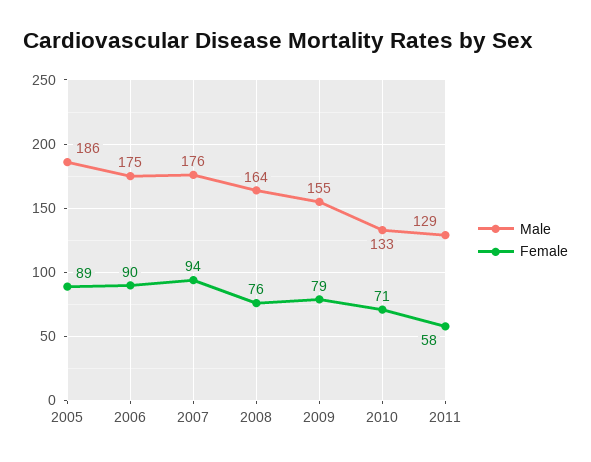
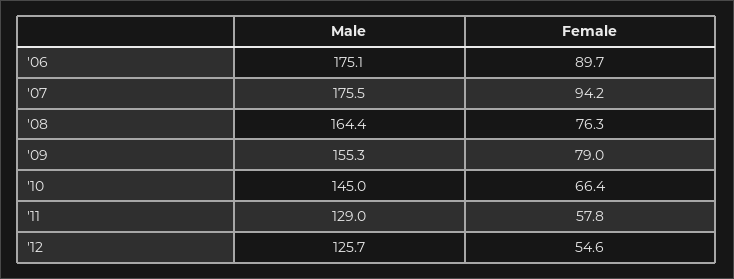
Male, 2005: 186 -> none
Female, 2005: 89 -> none
Male, 2010: 133 -> 145
Female, 2010: 71 -> 66.4
Male, '12: none -> 125.7
Female, '12: none -> 54.6

